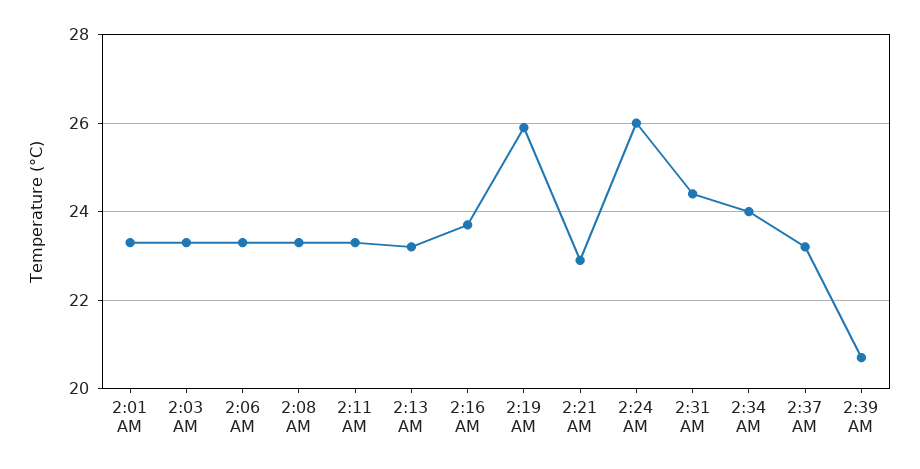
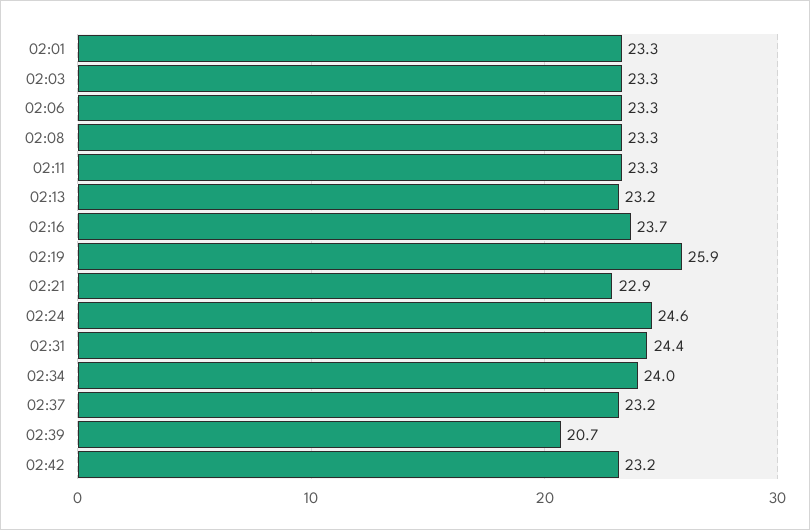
2:24 AM: 26 -> 24.6
02:42: none -> 23.2

